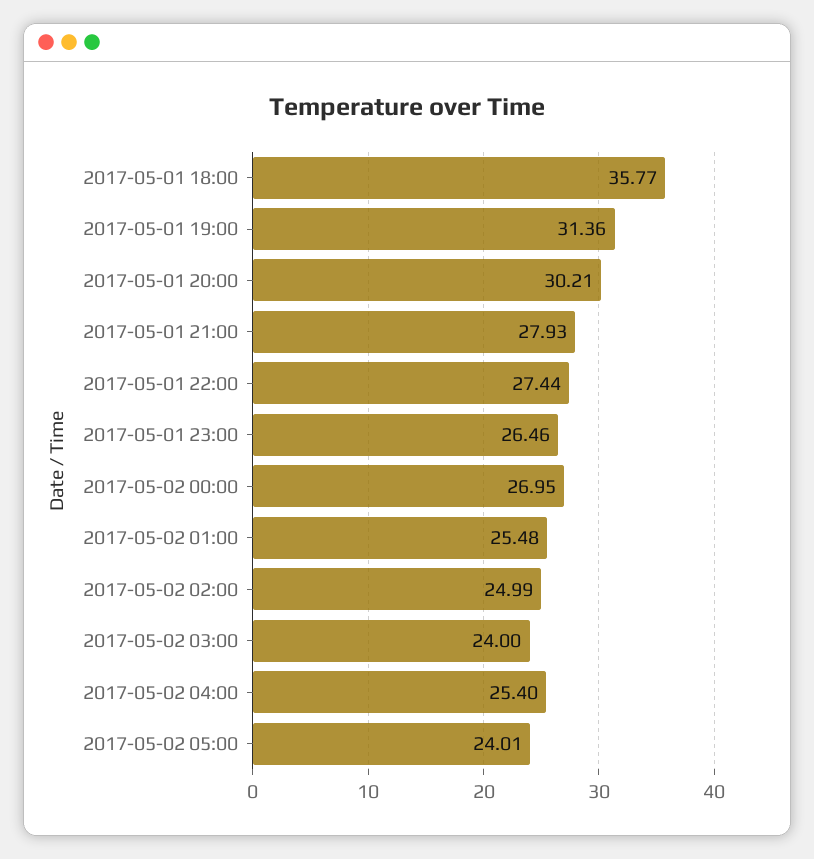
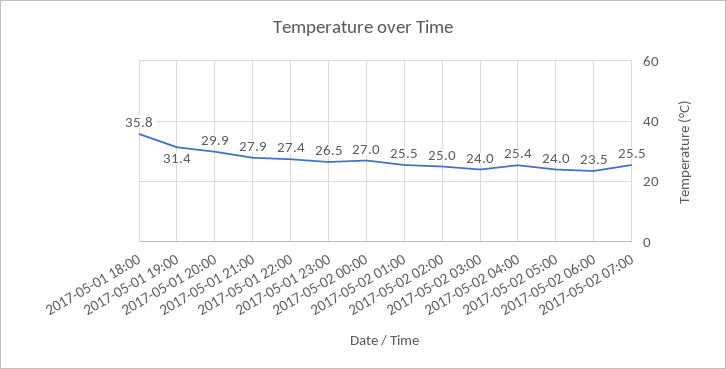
2017-05-01 20:00: 30.21 -> 29.9
2017-05-02 06:00: none -> 23.5
2017-05-02 07:00: none -> 25.5

